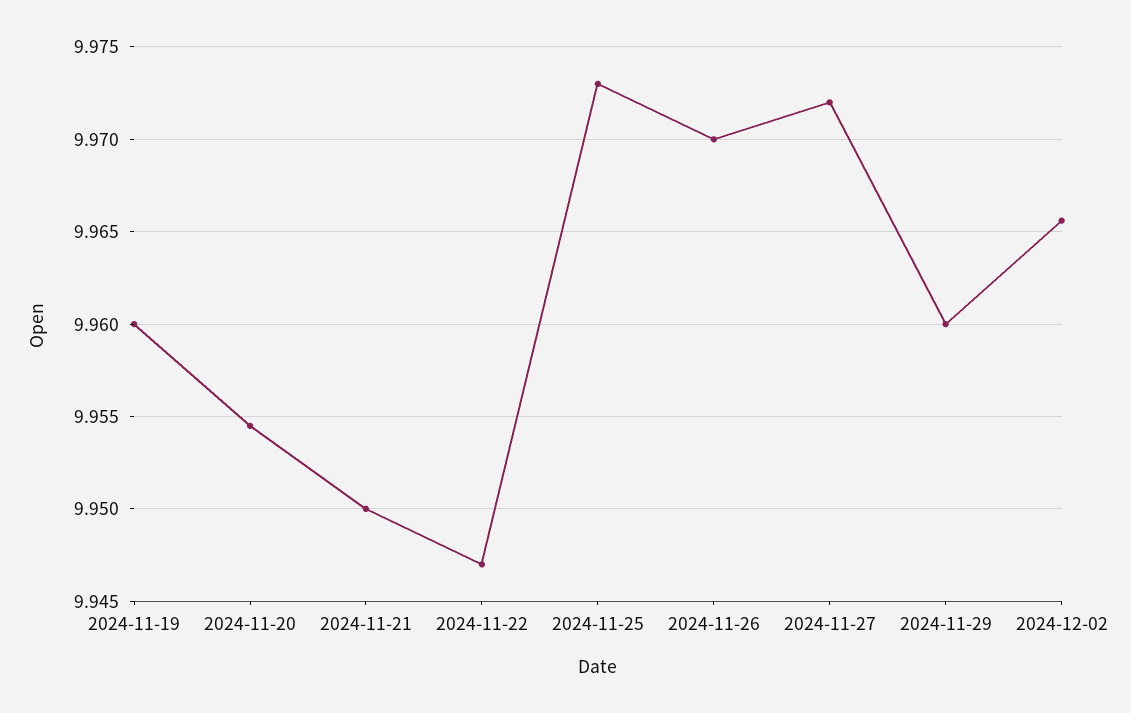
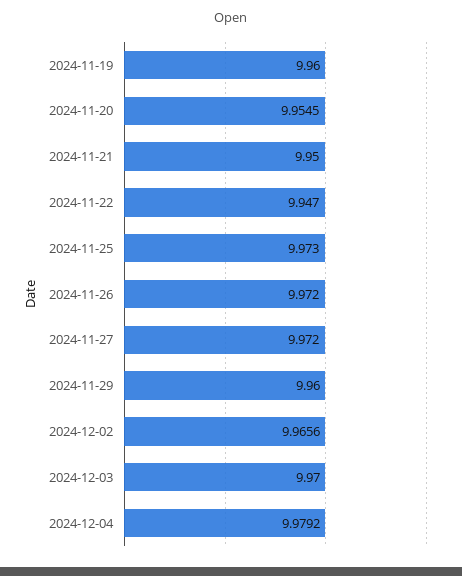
2024-11-26: 9.97 -> 9.972
2024-12-03: none -> 9.97
2024-12-04: none -> 9.9792

